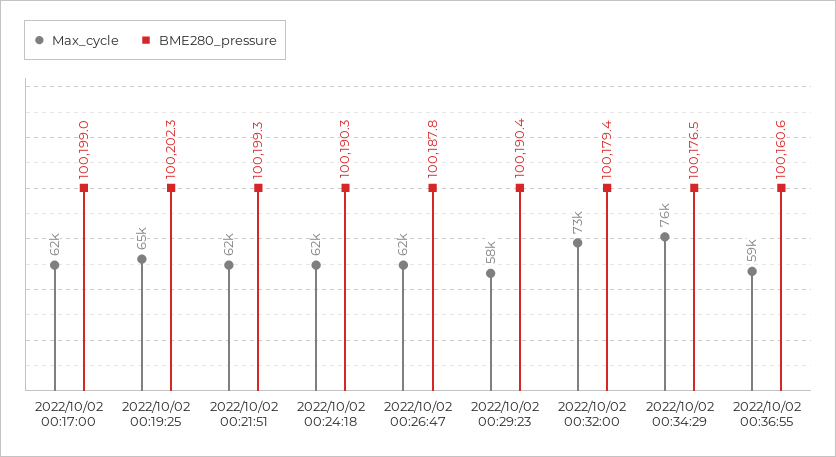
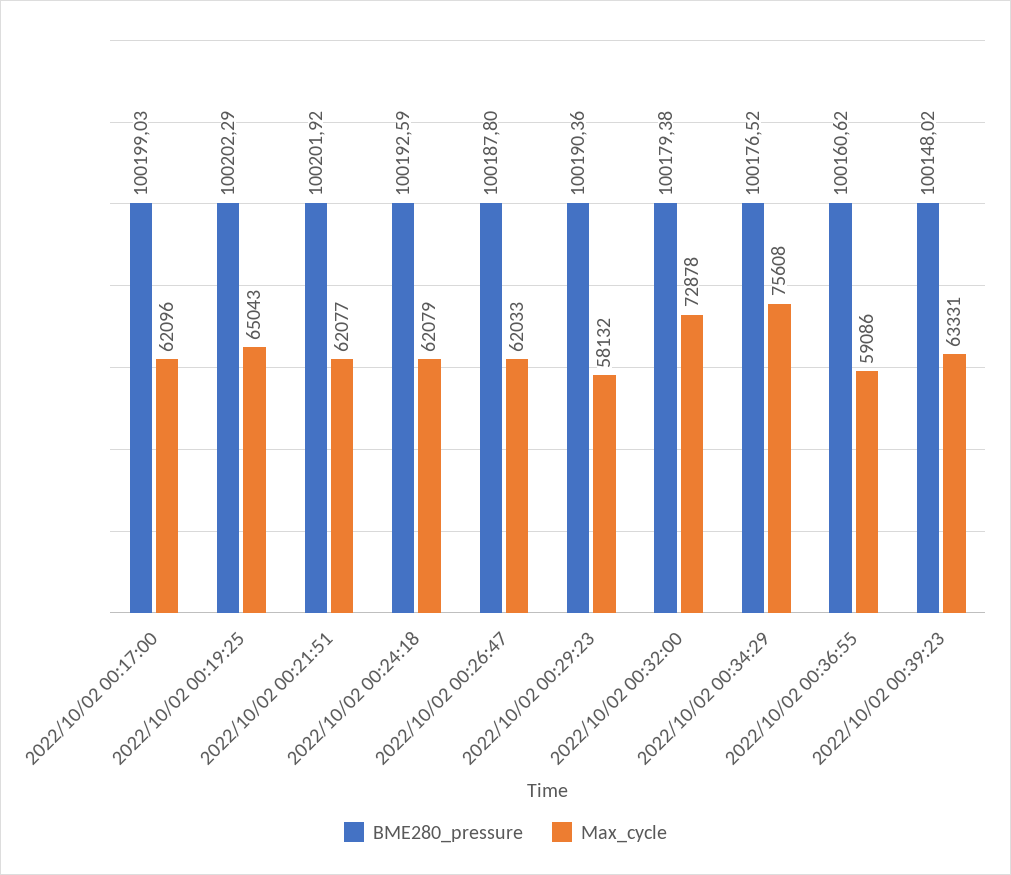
BME280_pressure, 2022/10/02 00:21:51: 100199.3 -> 100201.92
BME280_pressure, 2022/10/02 00:24:18: 100190.3 -> 100192.59
BME280_pressure, 2022/10/02 00:39:23: none -> 100148.02
Max_cycle, 2022/10/02 00:39:23: none -> 63331

